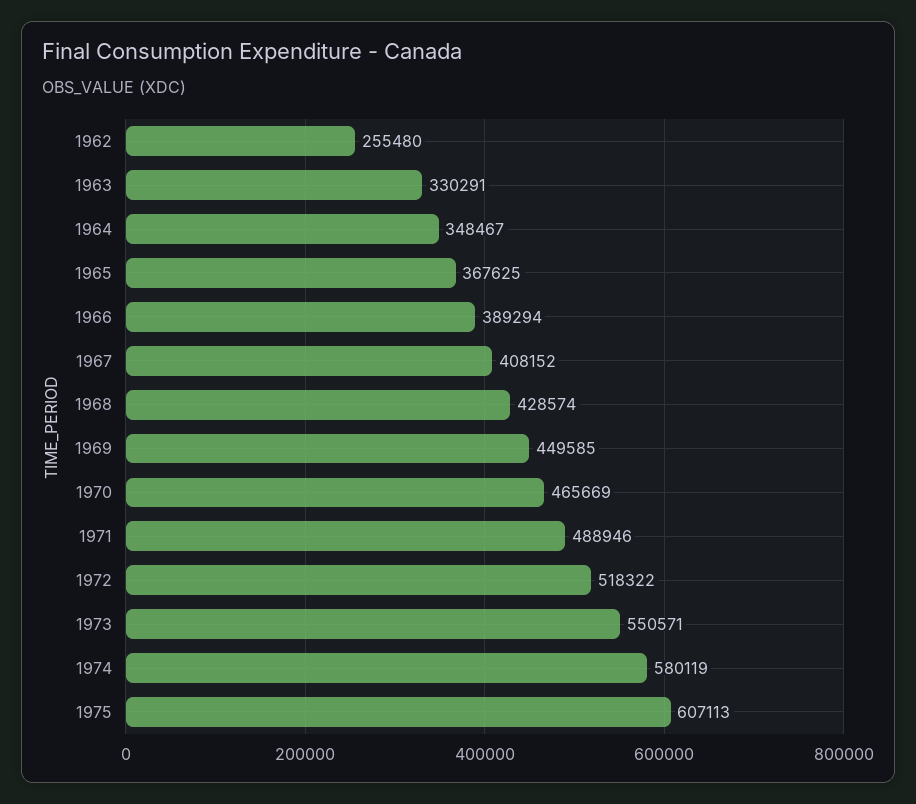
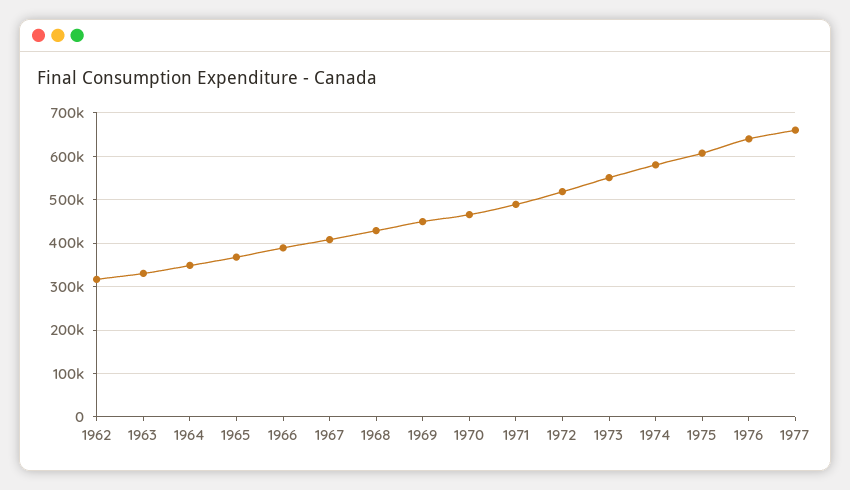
1962: 255480 -> 320000
1976: none -> 640000
1977: none -> 660000

